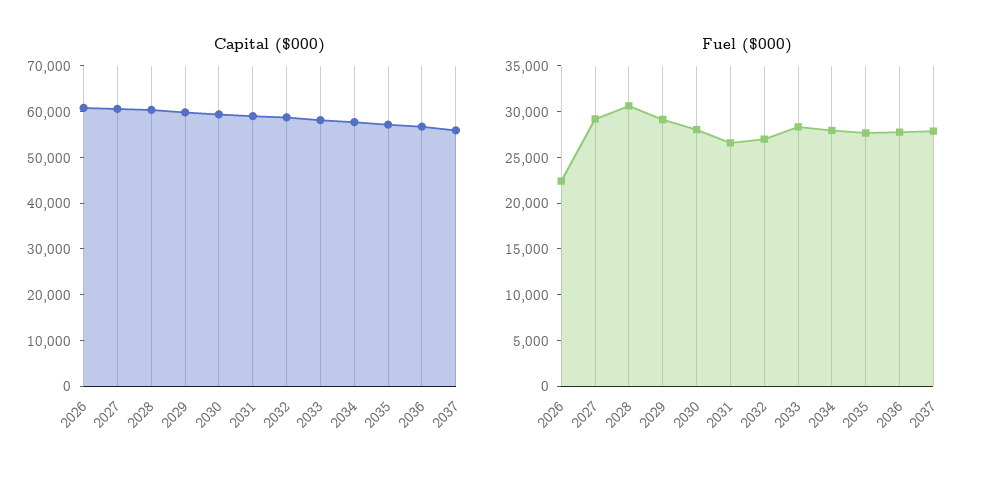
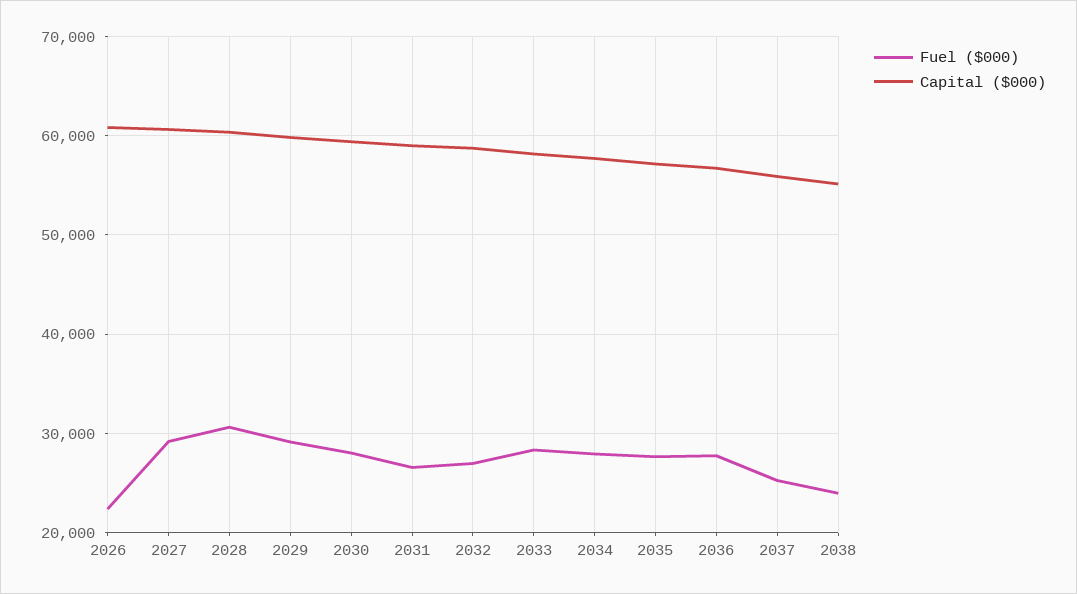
Fuel ($000), 2037: 28000 -> 25000
Fuel ($000), 2038: none -> 24000
Capital ($000), 2038: none -> 55000

